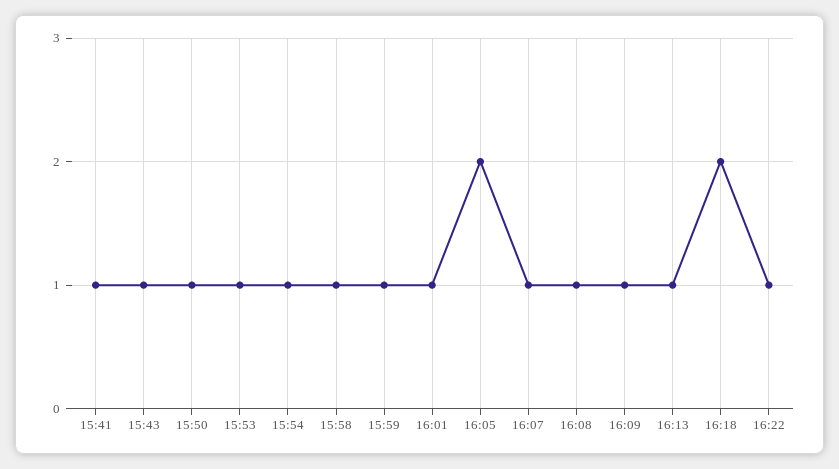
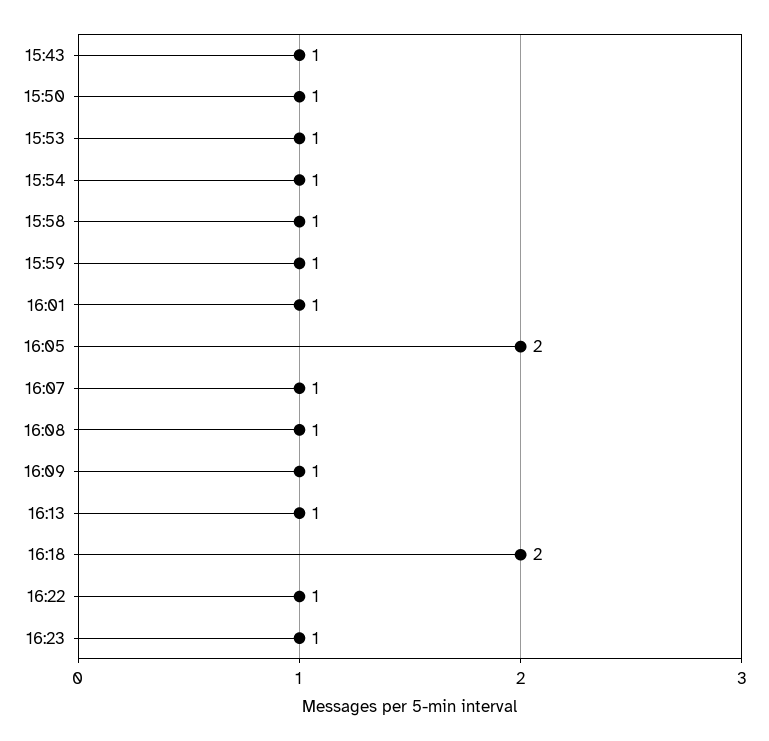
15:41: 1 -> none
16:23: none -> 1

